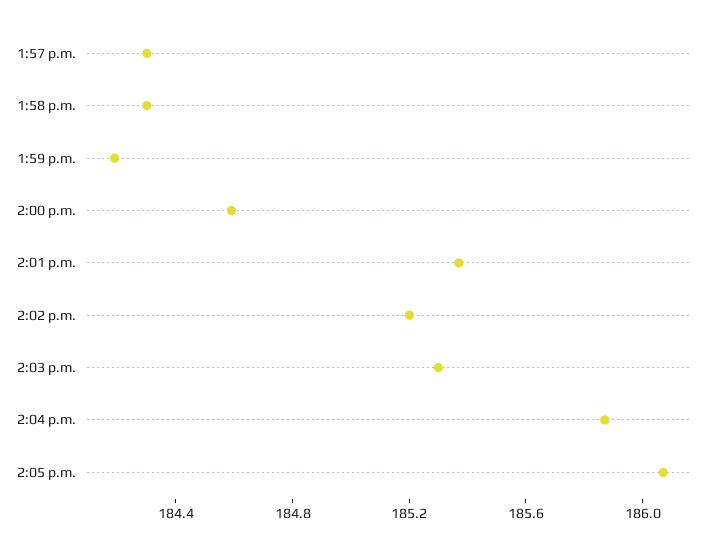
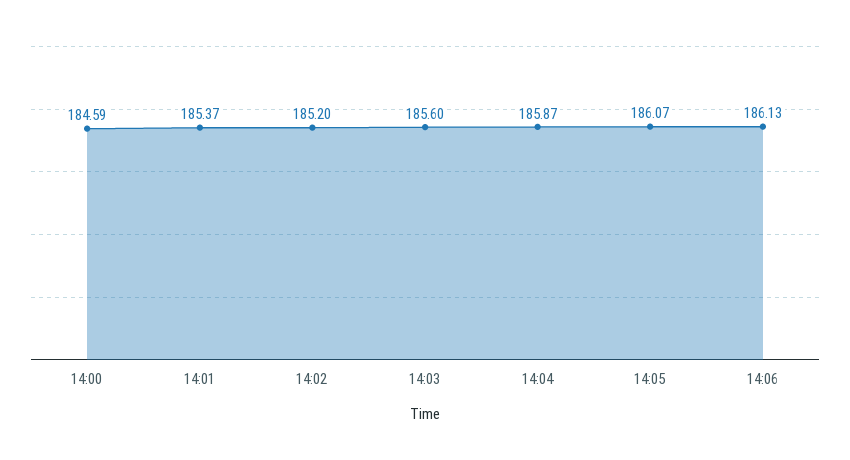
1:57 p.m.: 184.3 -> none
1:58 p.m.: 184.3 -> none
1:59 p.m.: 184.2 -> none
2:03 p.m.: 185.3 -> 185.6
14:06: none -> 186.13

